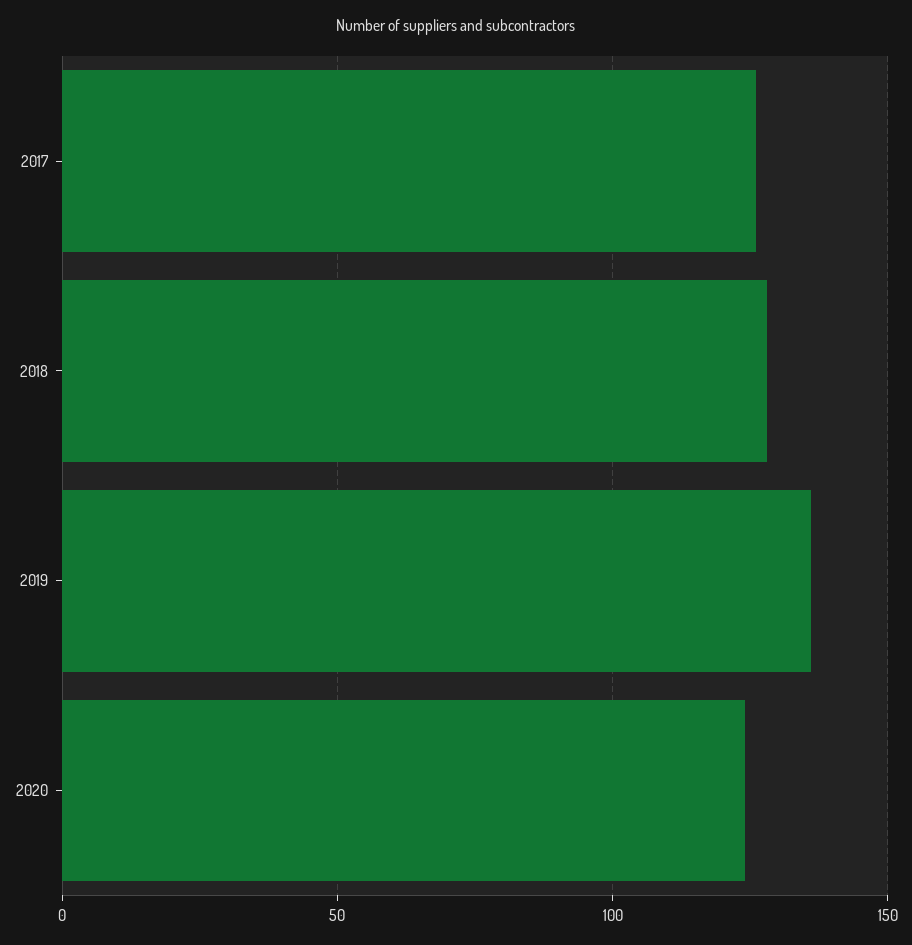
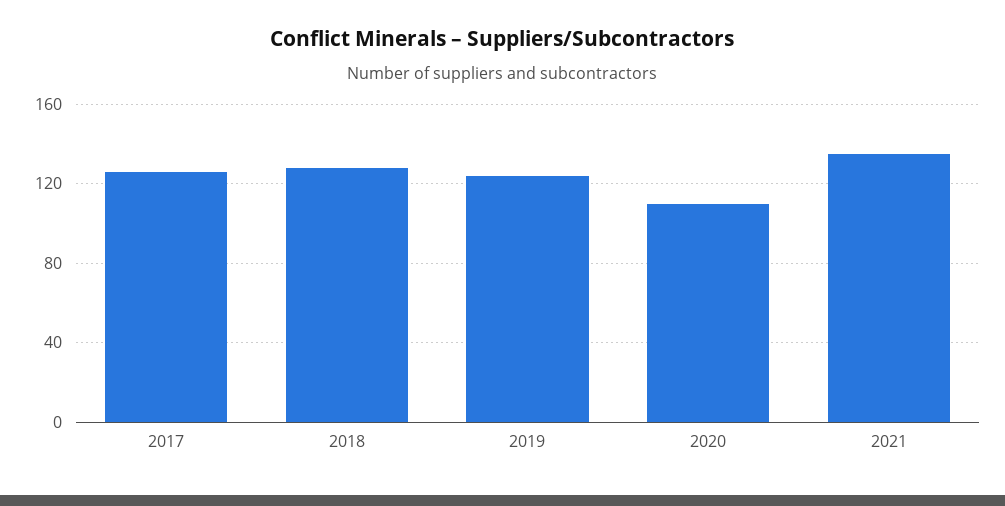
2019: 135 -> 125
2020: 125 -> 110
2021: none -> 135

